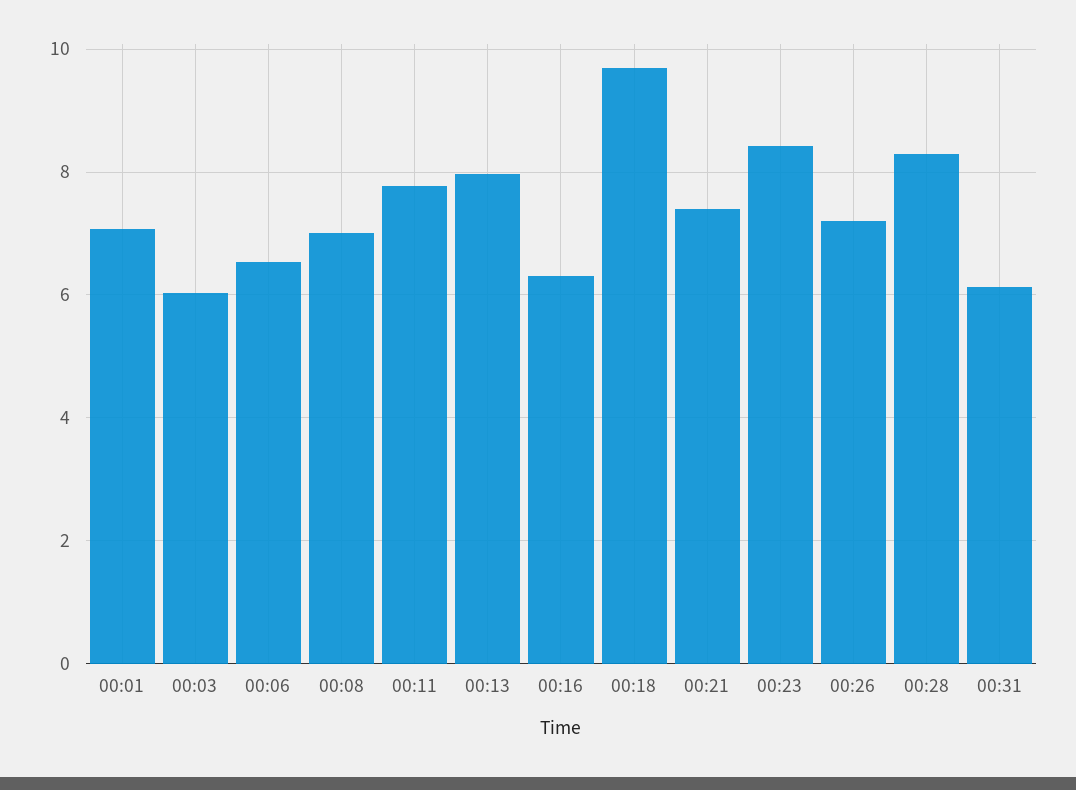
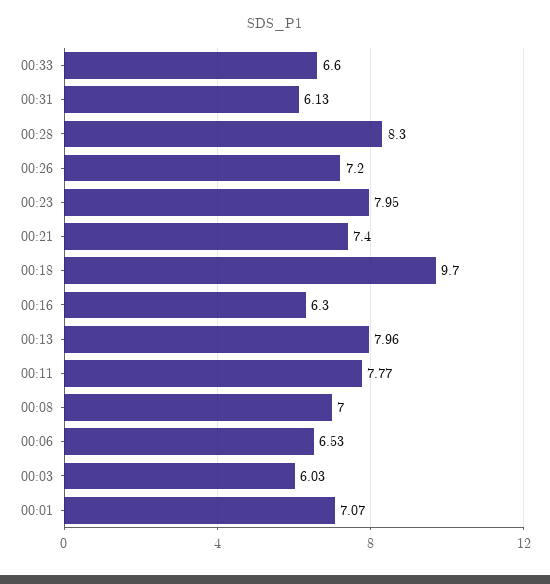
00:23: 8.4 -> 7.95
00:33: none -> 6.6

